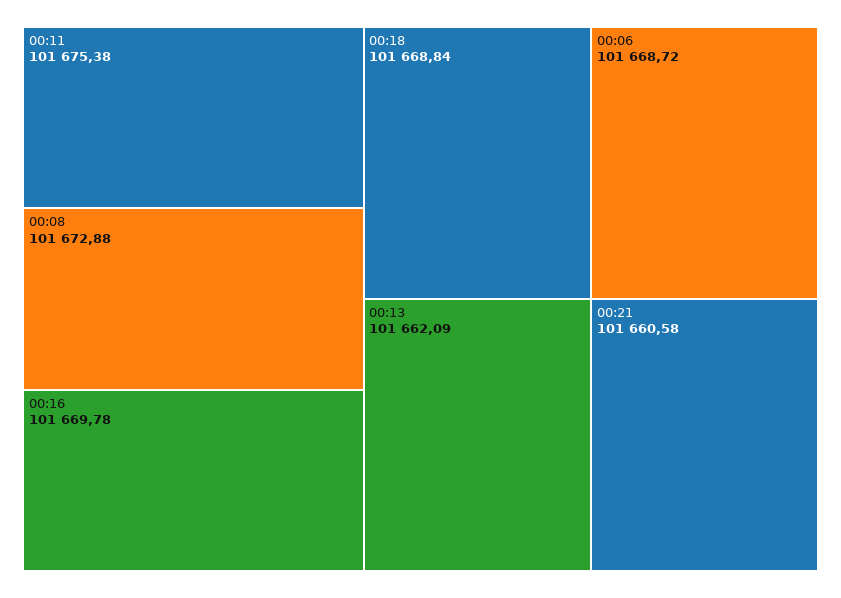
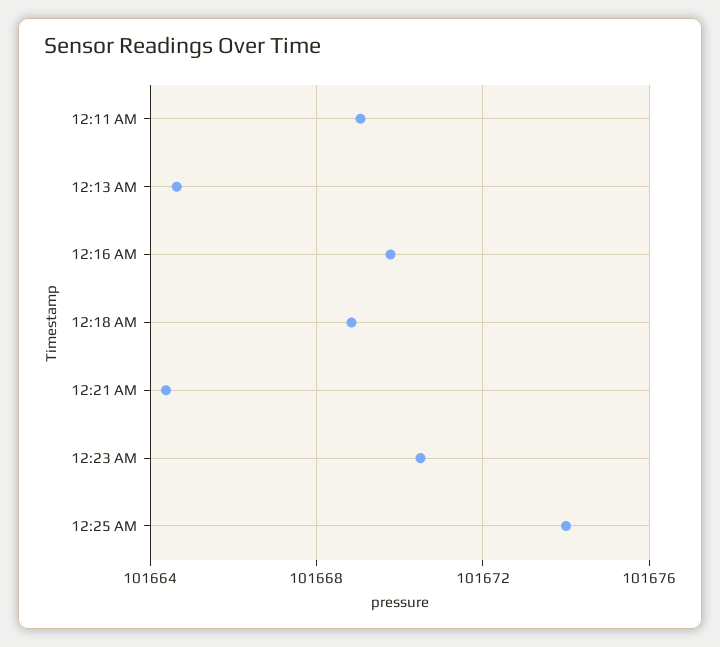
00:11: 101675.38 -> 101669
00:08: 101672.88 -> none
00:06: 101668.72 -> none
00:13: 101662.09 -> 101664.5
00:21: 101660.58 -> 101664.5
12:23 AM: none -> 101670.5
12:25 AM: none -> 101674

